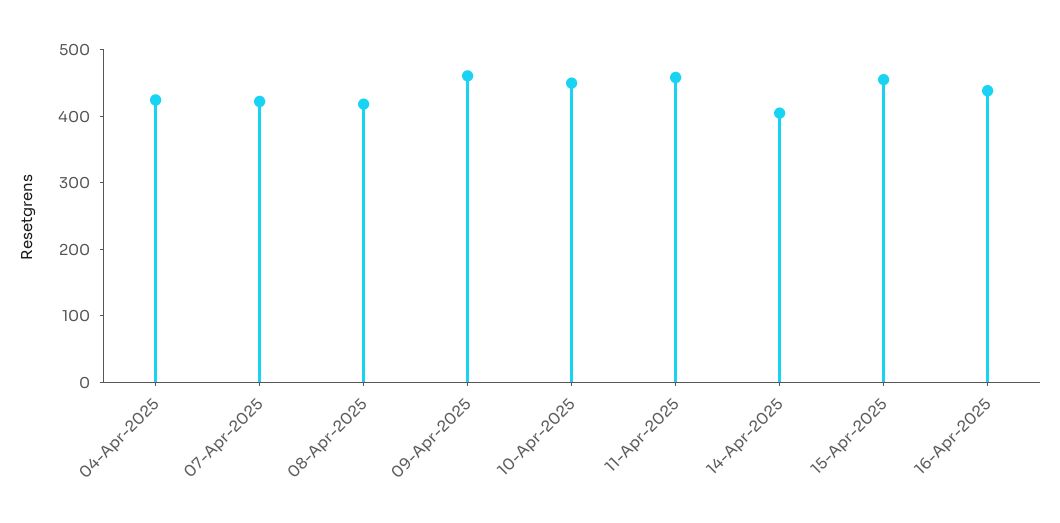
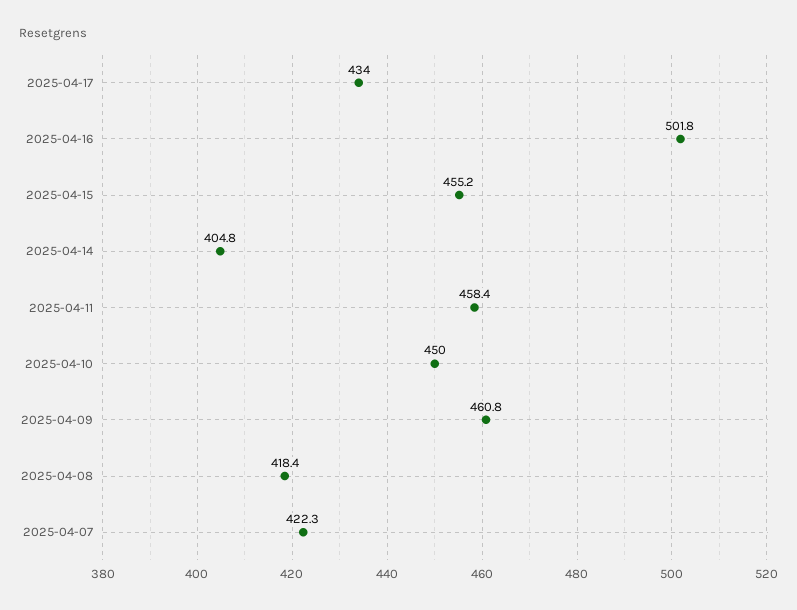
04-Apr-2025: 420 -> none
16-Apr-2025: 440 -> 501.8
2025-04-17: none -> 434

